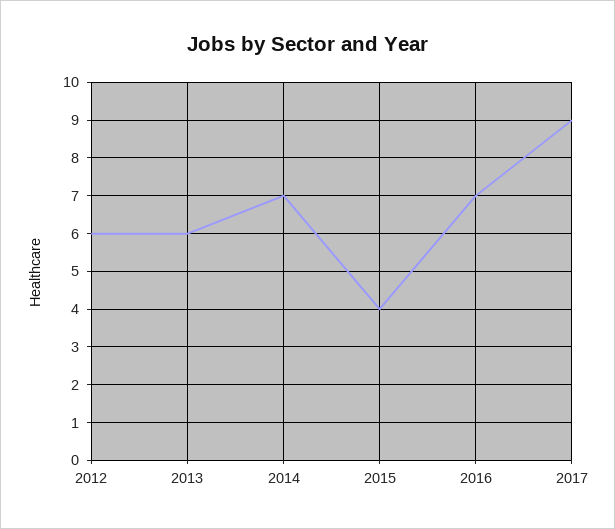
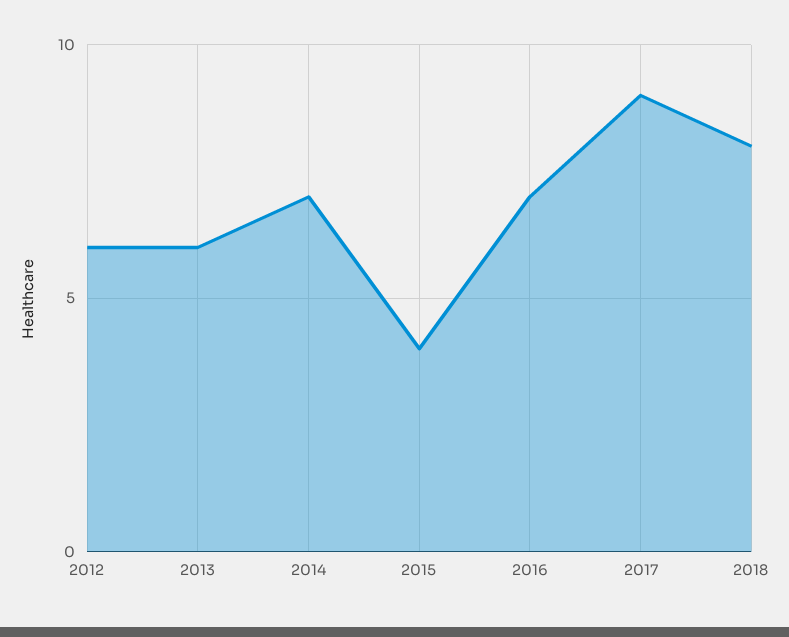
2018: none -> 8

